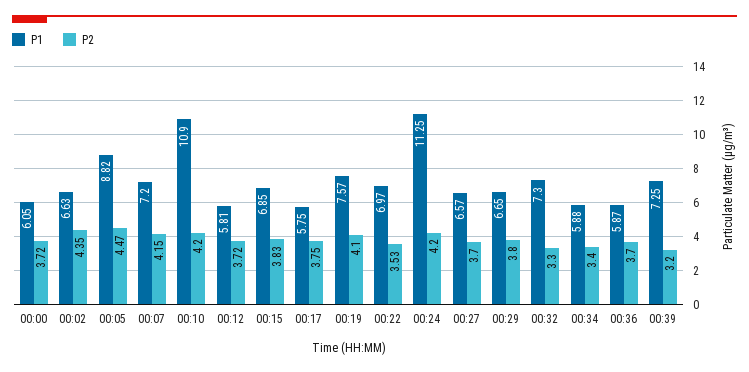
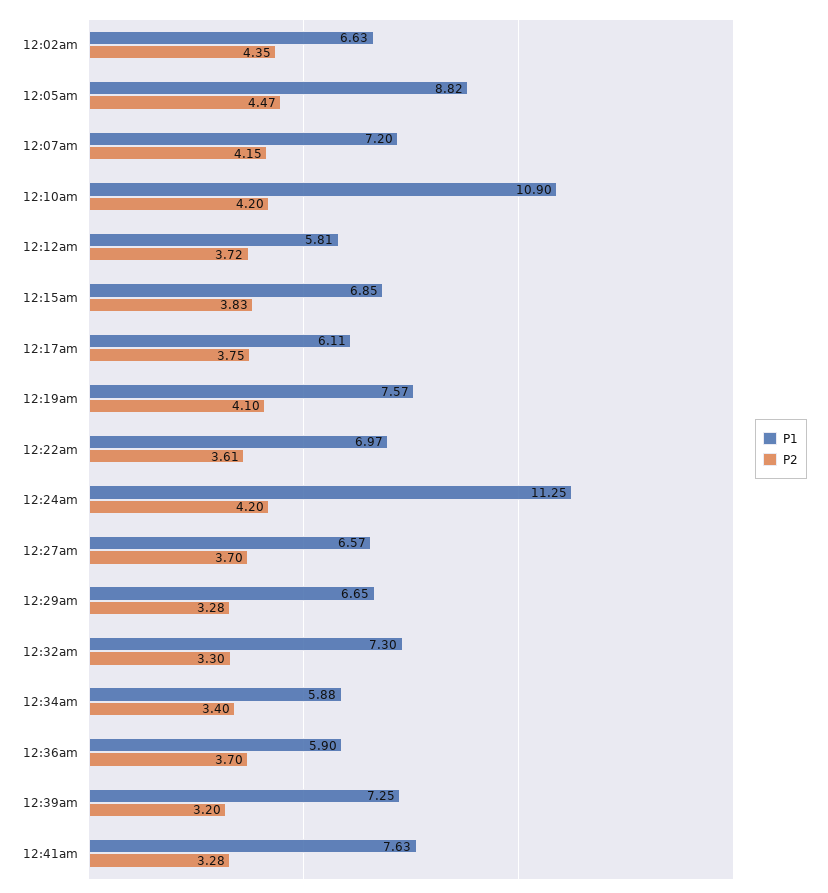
P1, 00:00: 6.05 -> none
P2, 00:00: 3.72 -> none
P1, 00:17: 5.75 -> 6.11
P2, 00:22: 3.53 -> 3.61
P2, 00:29: 3.8 -> 3.28
P1, 00:36: 5.87 -> 5.9
P1, 12:41am: none -> 7.63
P2, 12:41am: none -> 3.28

